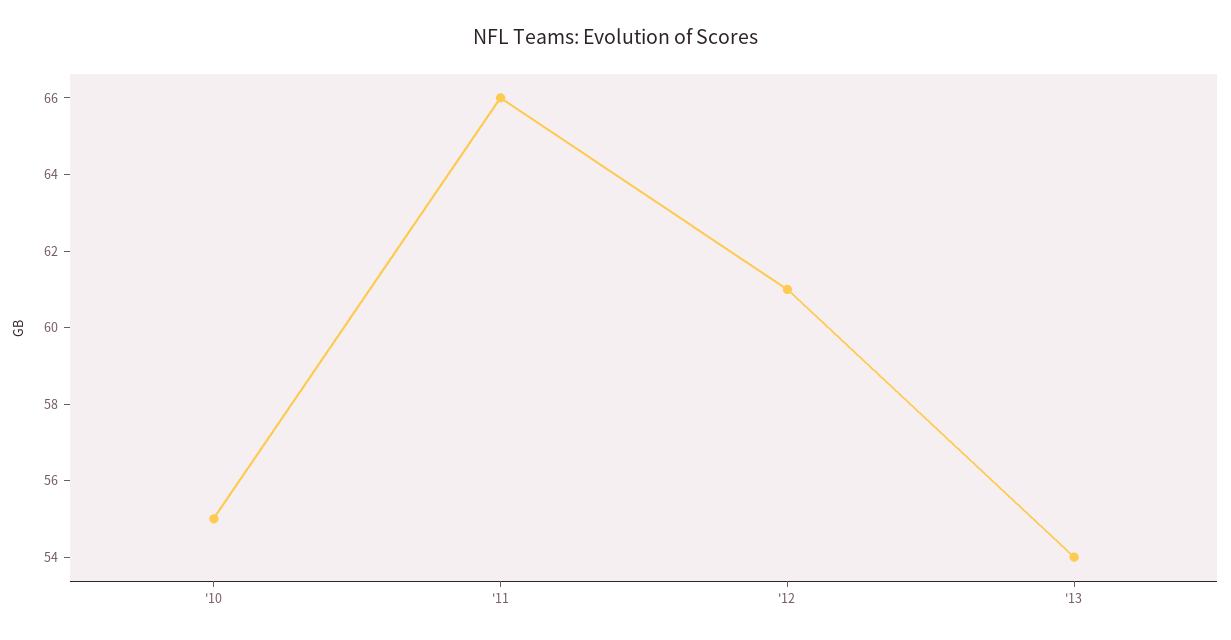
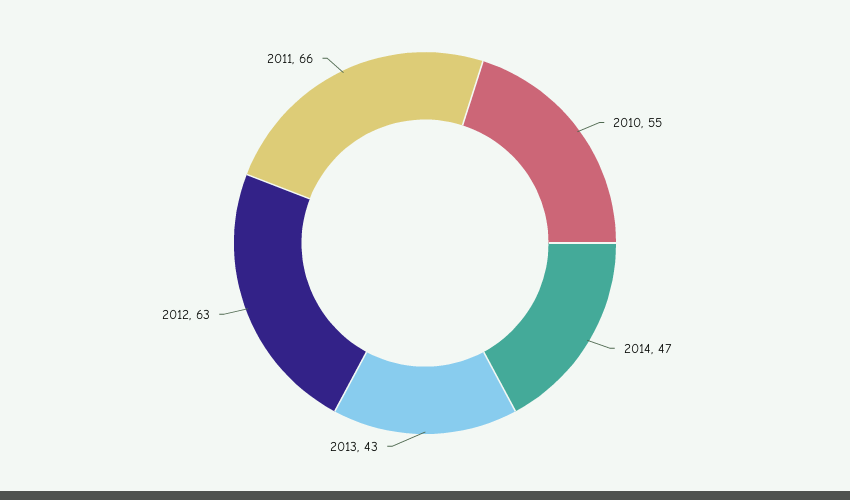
'12: 61 -> 63
'13: 54 -> 43
2014: none -> 47

